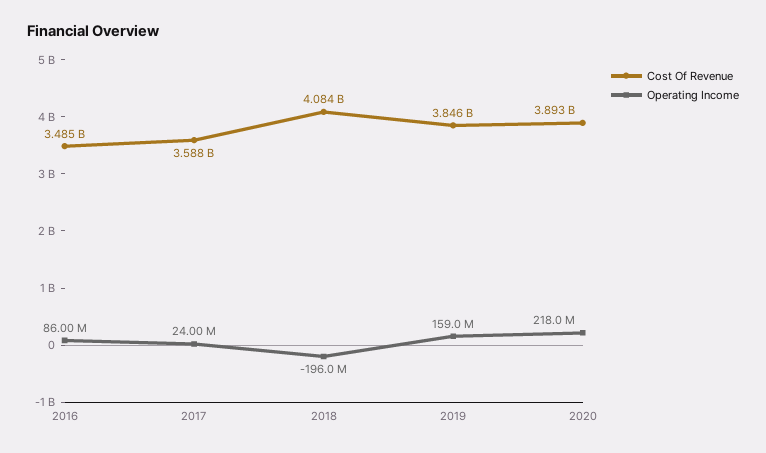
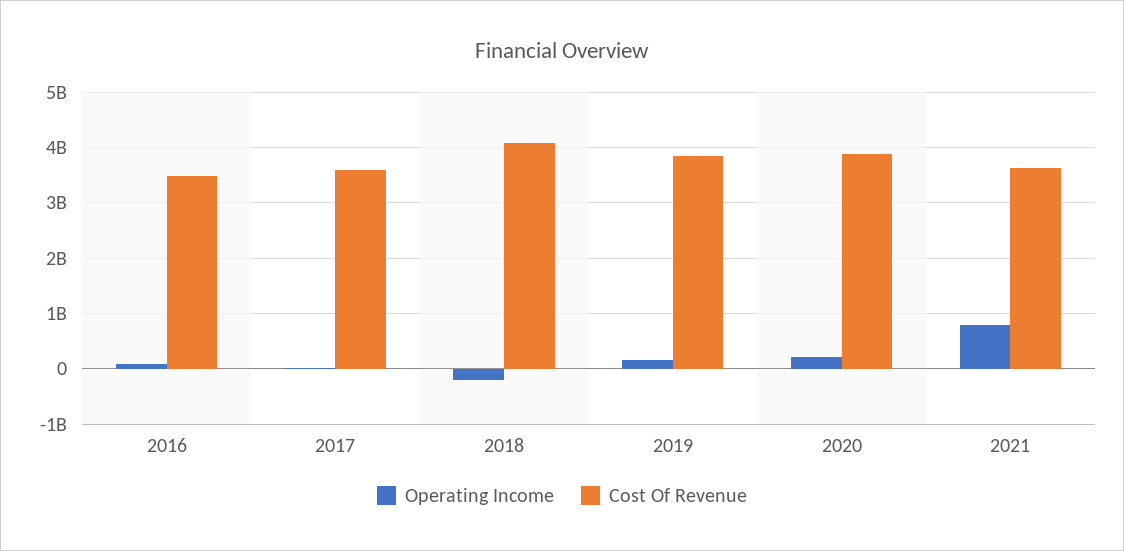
Operating Income, 2021: none -> 800000000
Cost Of Revenue, 2021: none -> 3600000000

